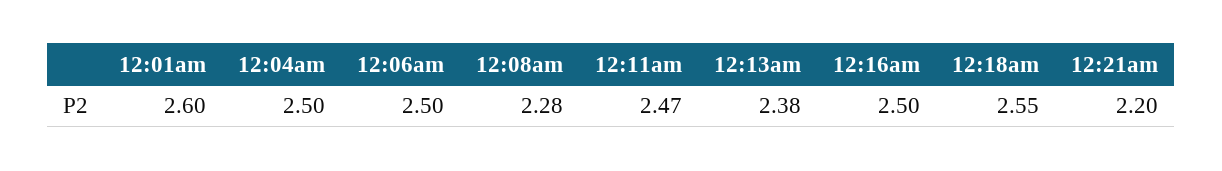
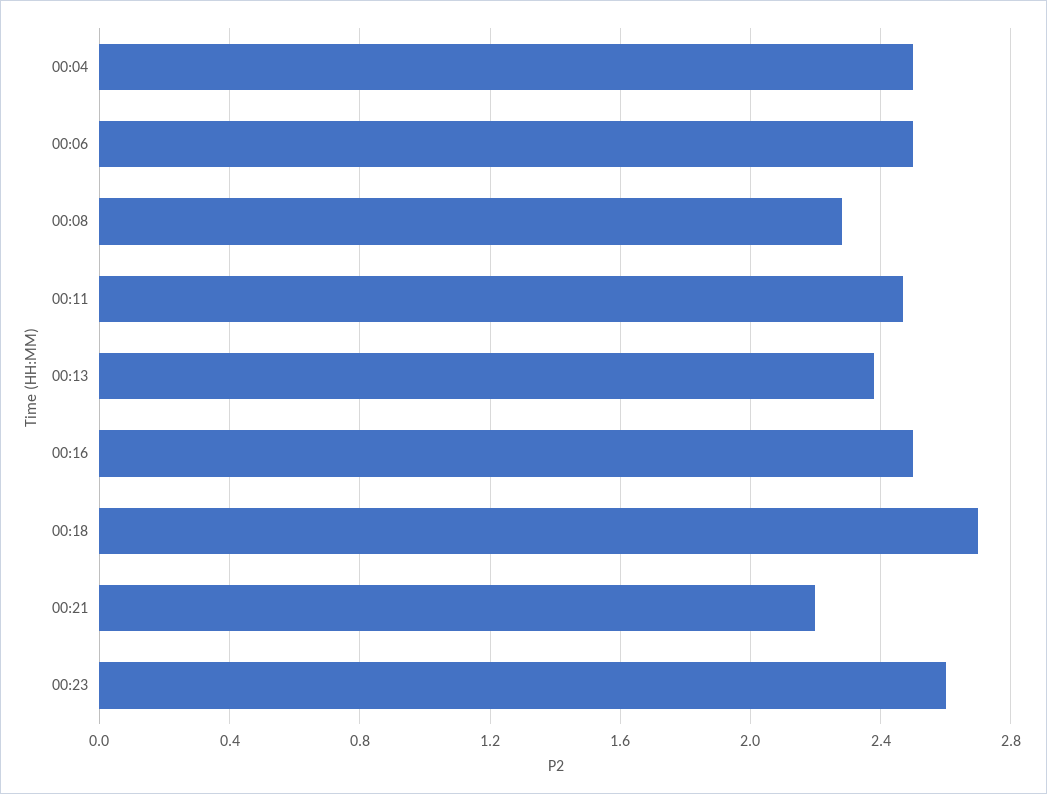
12:01am: 2.6 -> none
12:18am: 2.55 -> 2.7
00:23: none -> 2.6

